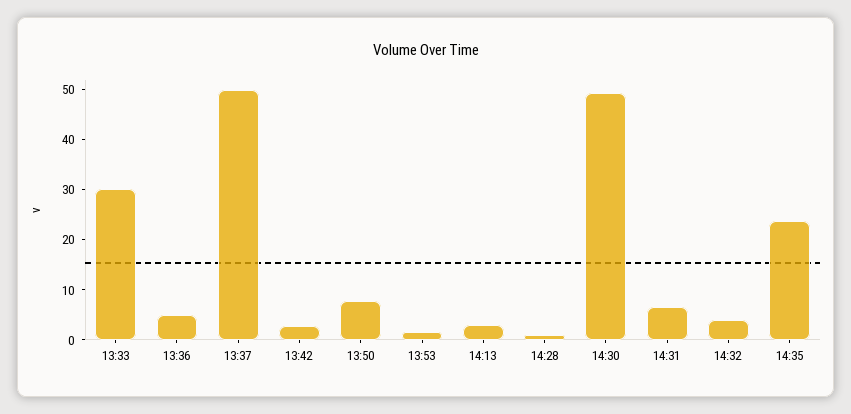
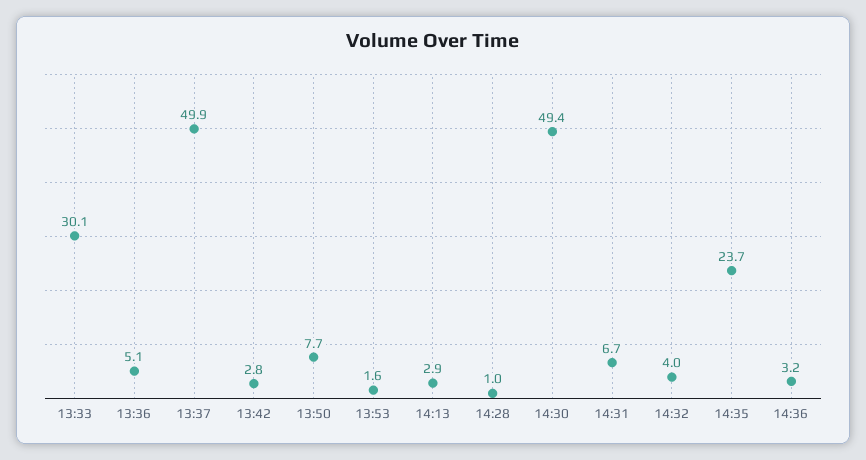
14:36: none -> 3.2

